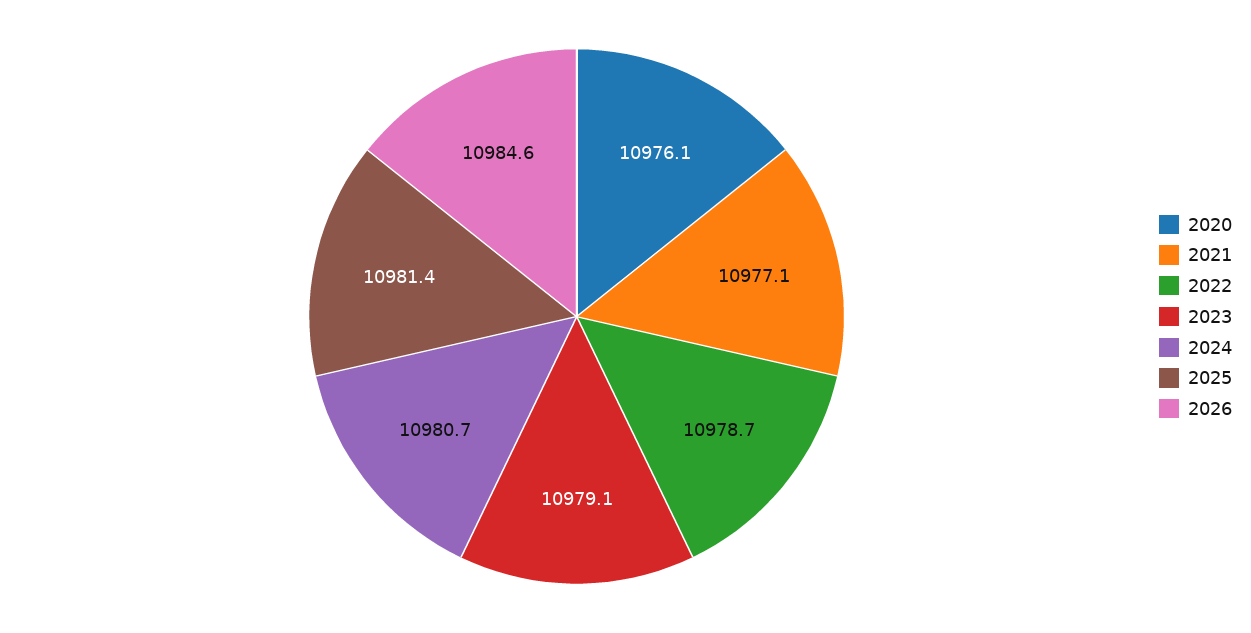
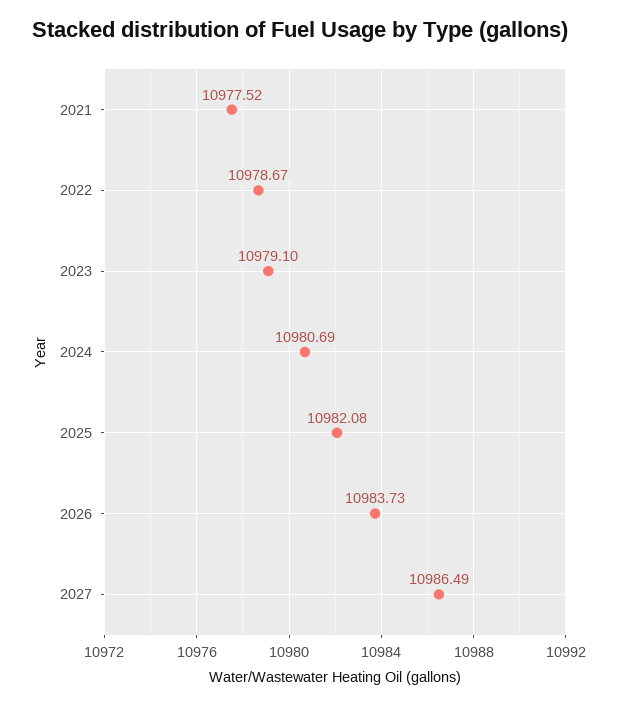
2020: 10976.1 -> none
2021: 10977.1 -> 10977.52
2025: 10981.4 -> 10982.08
2026: 10984.6 -> 10983.73
2027: none -> 10986.49

